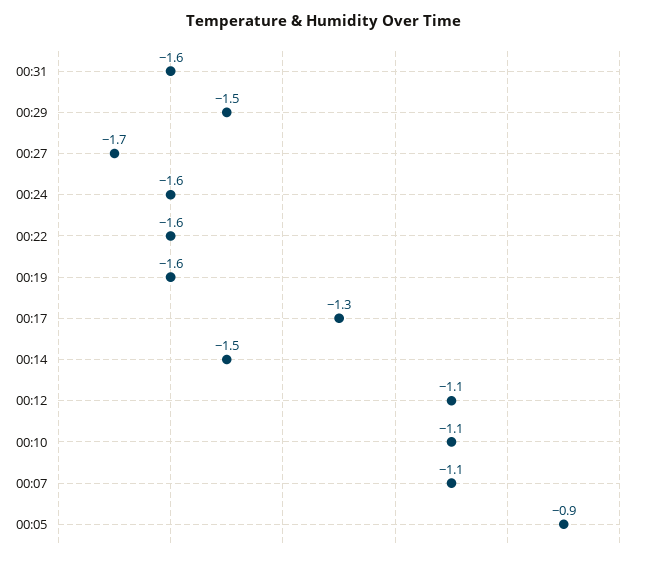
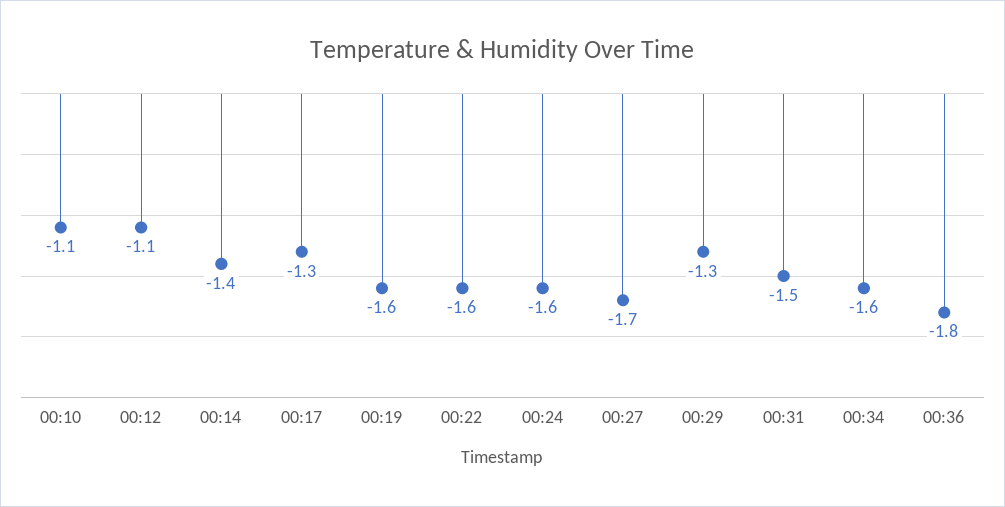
00:31: -1.6 -> -1.5
00:29: -1.5 -> -1.3
00:14: -1.5 -> -1.4
00:07: -1.1 -> none
00:05: -0.9 -> none
00:34: none -> -1.6
00:36: none -> -1.8

